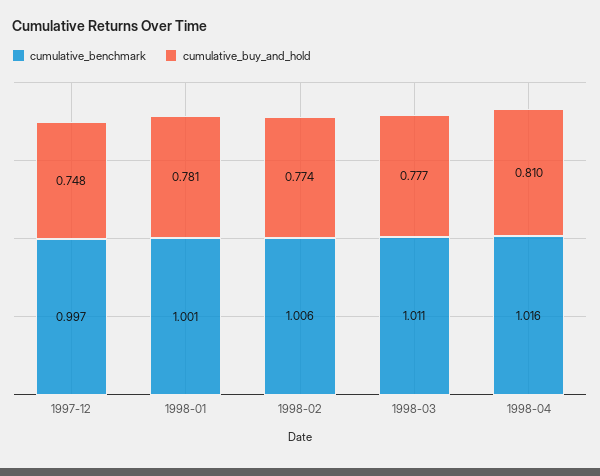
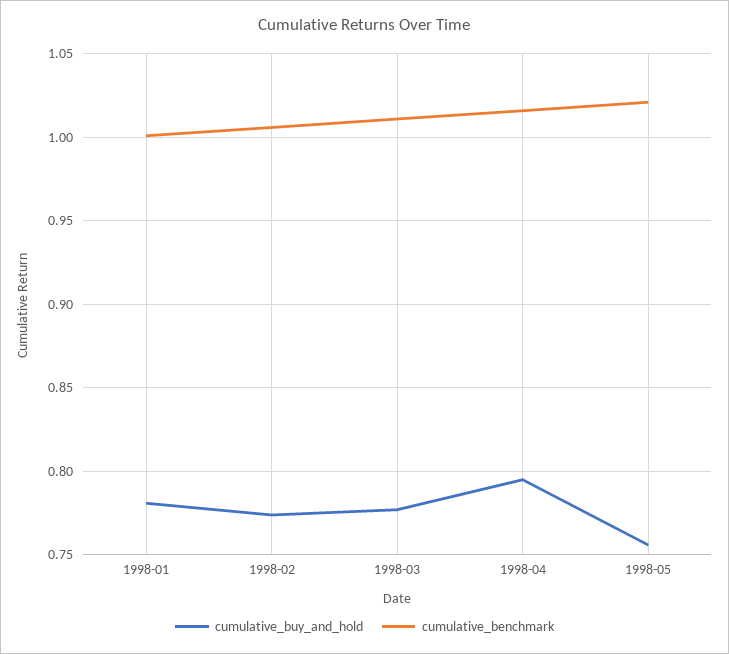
cumulative_benchmark, 1997-12: 0.997 -> none
cumulative_buy_and_hold, 1997-12: 0.748 -> none
cumulative_buy_and_hold, 1998-04: 0.81 -> 0.795
cumulative_buy_and_hold, 1998-05: none -> 0.755
cumulative_benchmark, 1998-05: none -> 1.02

